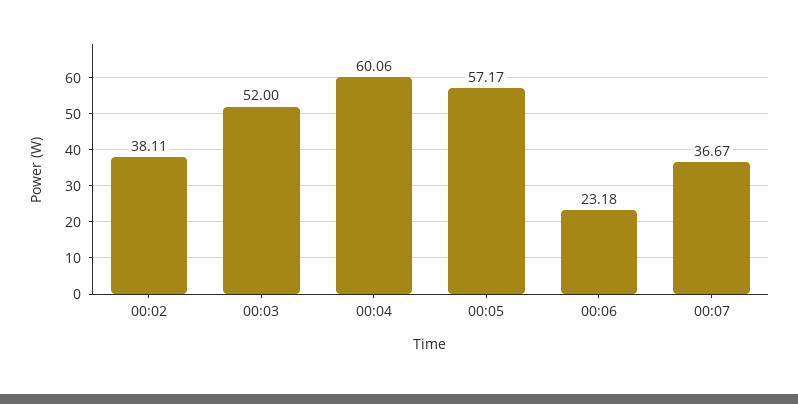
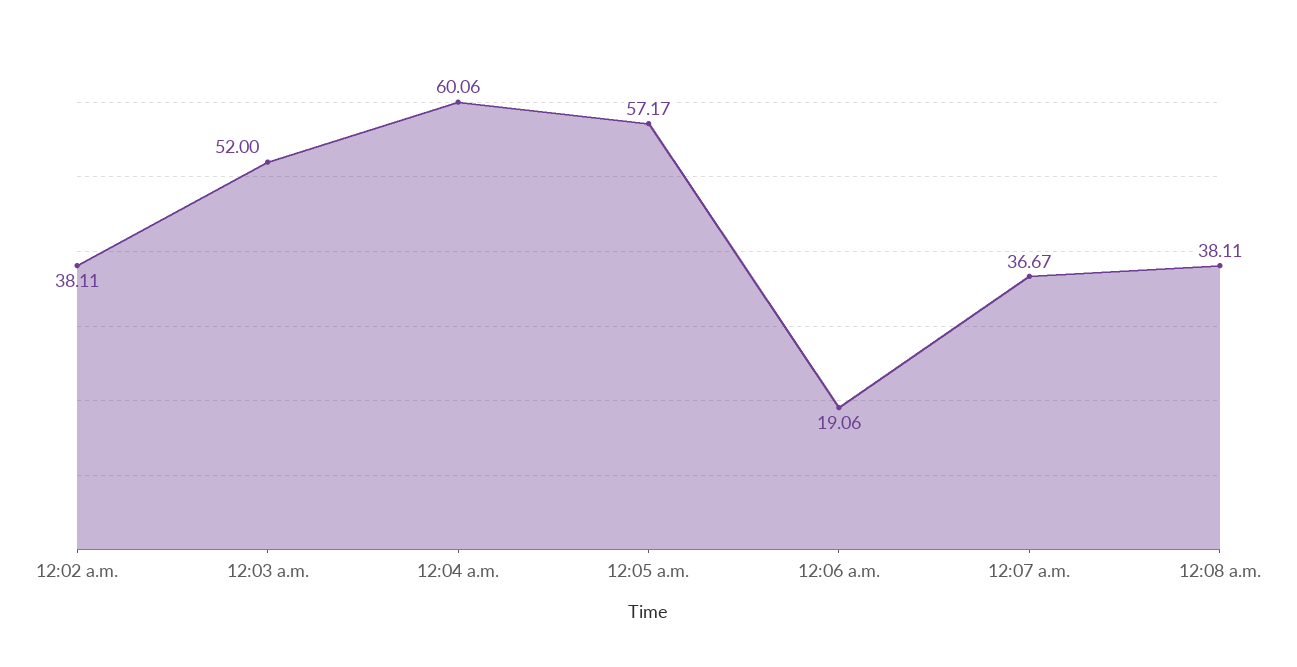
00:06: 23.18 -> 19.06
12:08 a.m.: none -> 38.11

